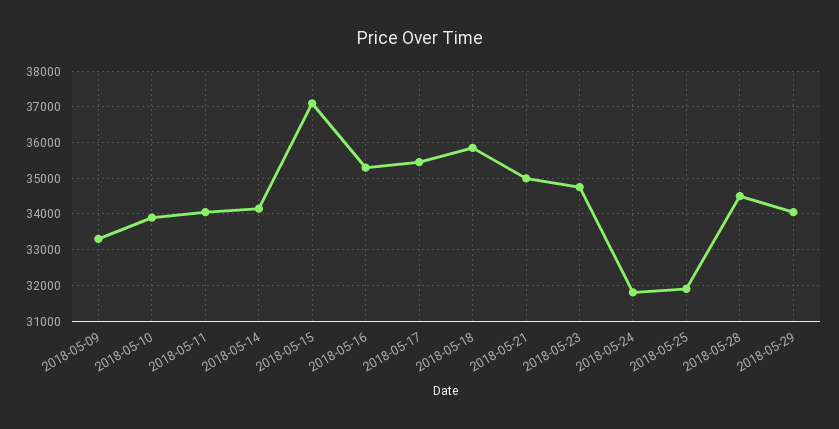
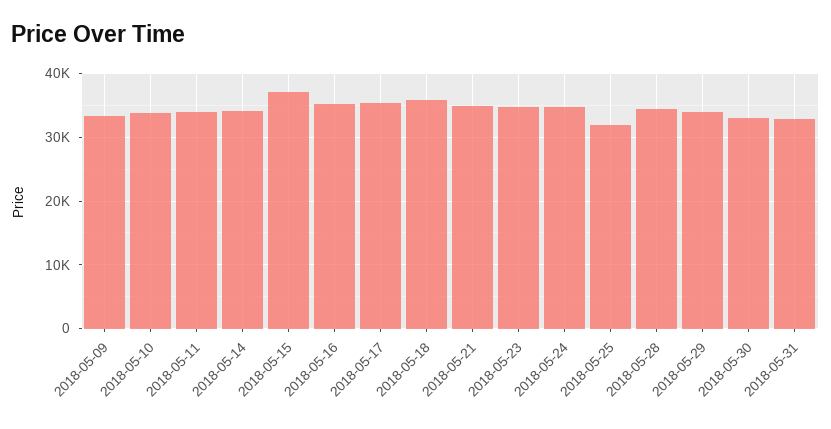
2018-05-24: 31800 -> 35000
2018-05-30: none -> 33000
2018-05-31: none -> 33000

